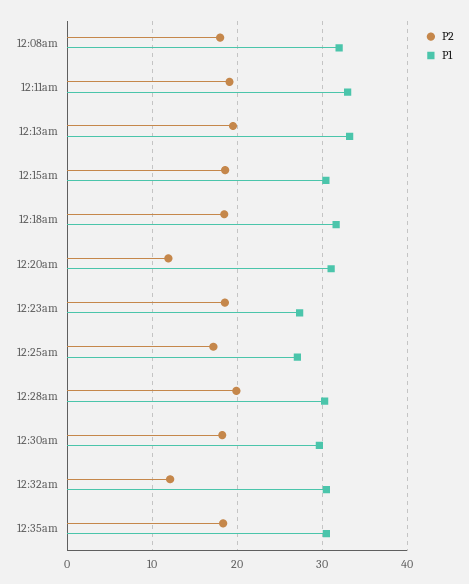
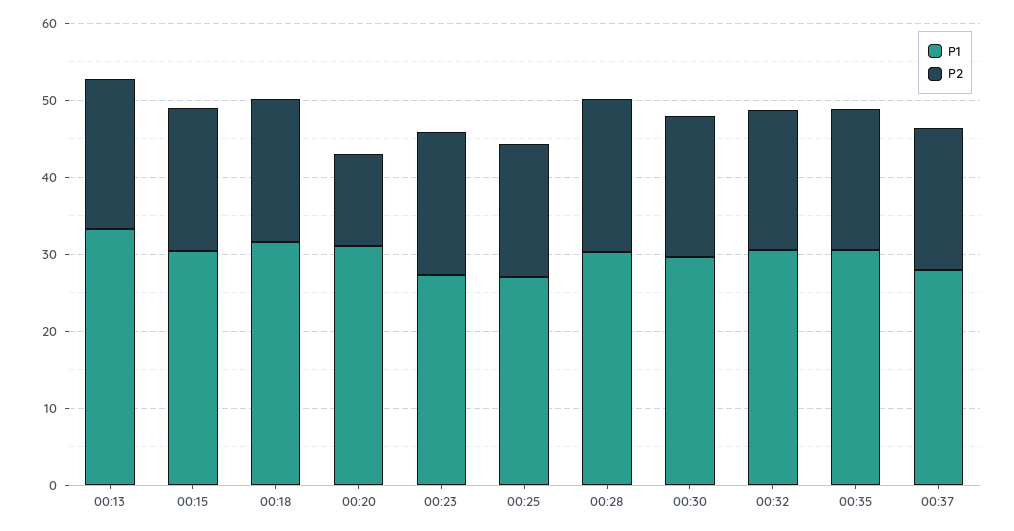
P2, 12:08am: 18 -> none
P1, 12:08am: 32 -> none
P2, 12:11am: 19 -> none
P1, 12:11am: 33 -> none
P2, 12:32am: 12 -> 18
P1, 00:37: none -> 28
P2, 00:37: none -> 18

